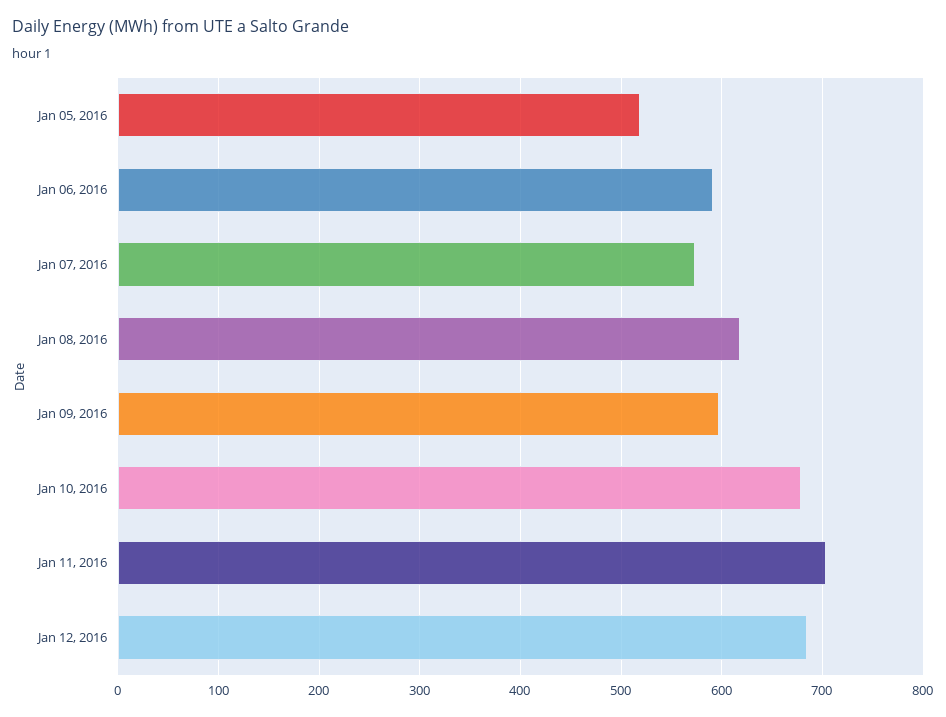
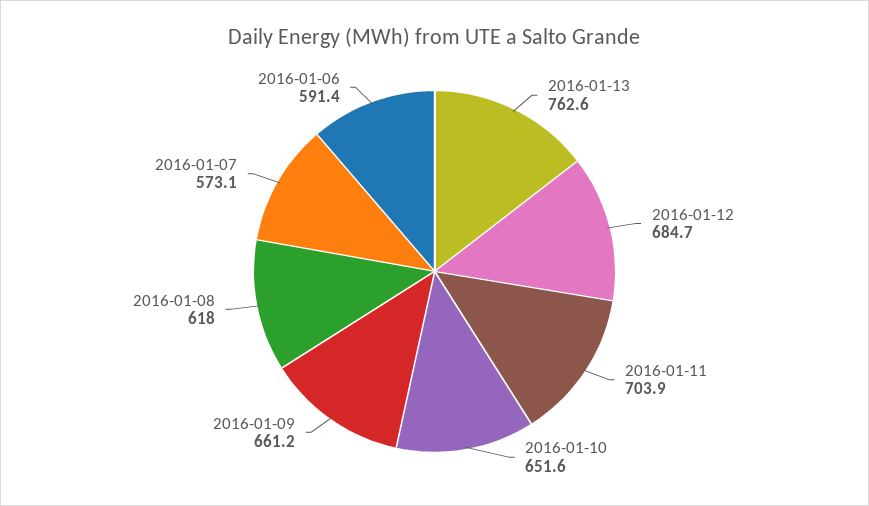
Jan 05, 2016: 520 -> none
Jan 09, 2016: 600 -> 661.2
Jan 10, 2016: 680 -> 651.6
2016-01-13: none -> 762.6

